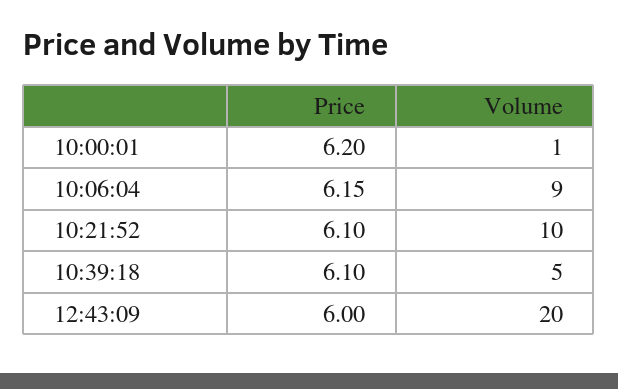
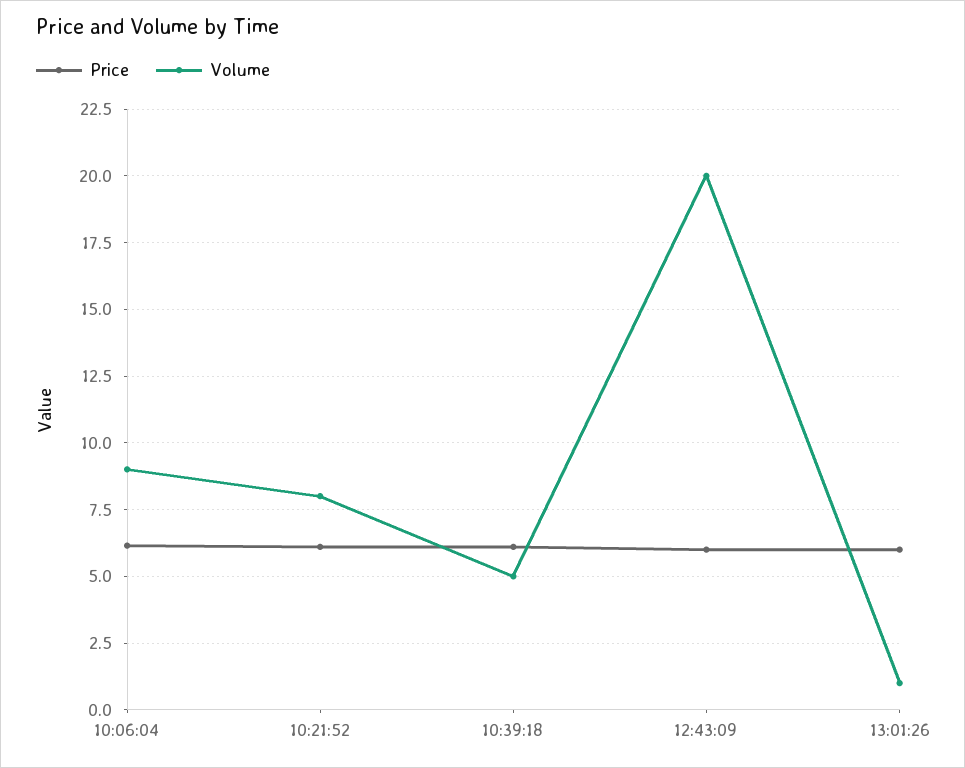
Price, 10:00:01: 6.2 -> none
Volume, 10:00:01: 1 -> none
Volume, 10:21:52: 10 -> 8
Price, 13:01:26: none -> 6
Volume, 13:01:26: none -> 1

